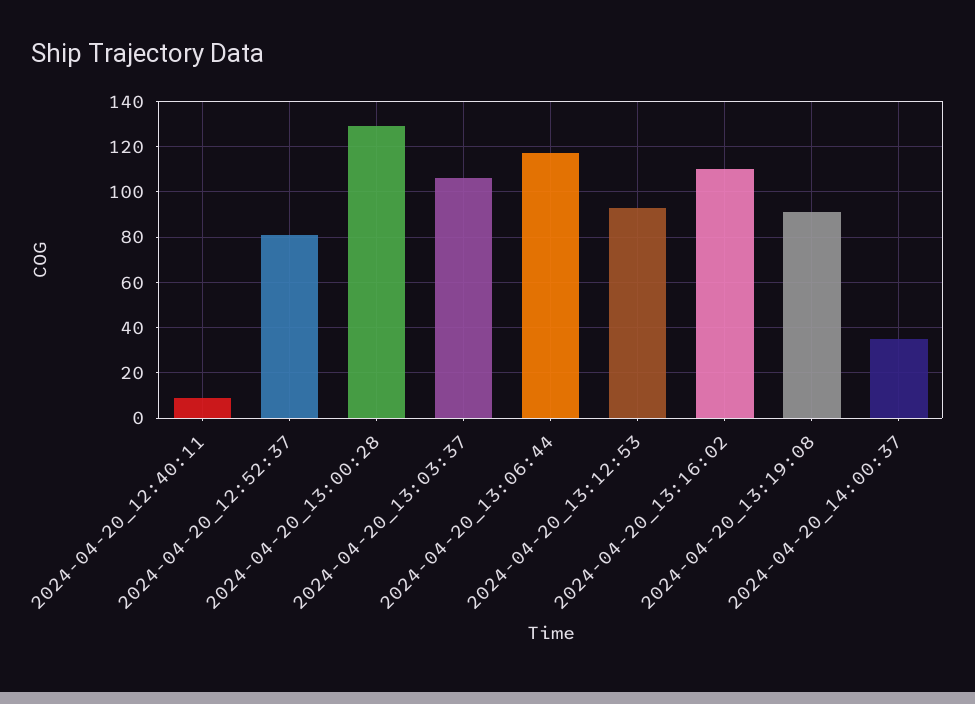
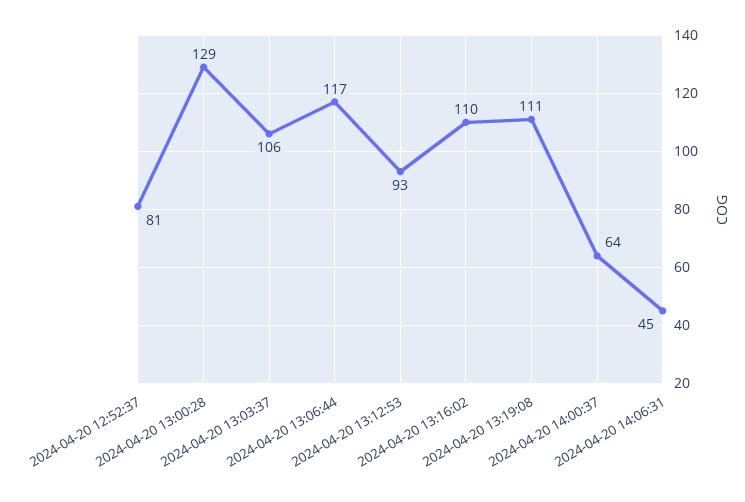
2024-04-20_12:40:11: 10 -> none
2024-04-20_13:19:08: 90 -> 111
2024-04-20_14:00:37: 35 -> 64
2024-04-20 14:06:31: none -> 45

